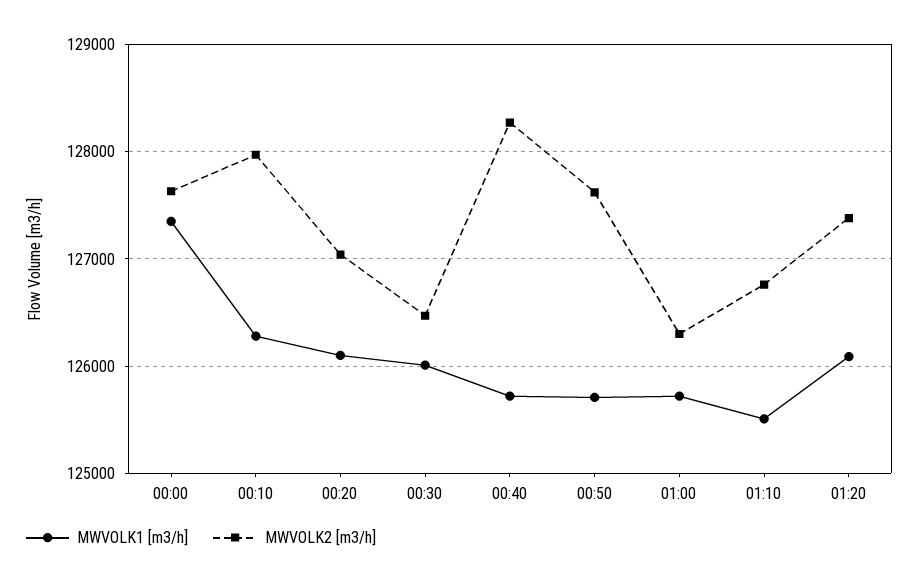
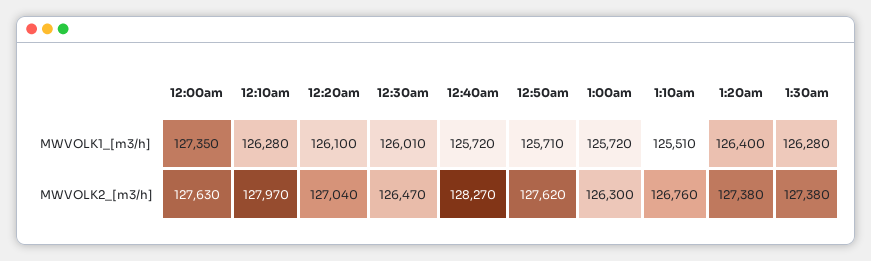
MWVOLK1 [m3/h], 01:20: 126100 -> 126400
MWVOLK1 [m3/h], 1:30am: none -> 126280
MWVOLK2 [m3/h], 1:30am: none -> 127380

